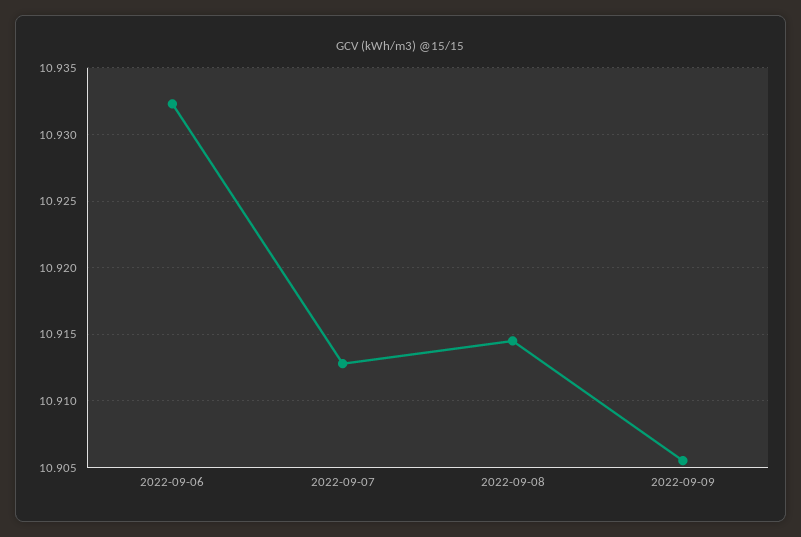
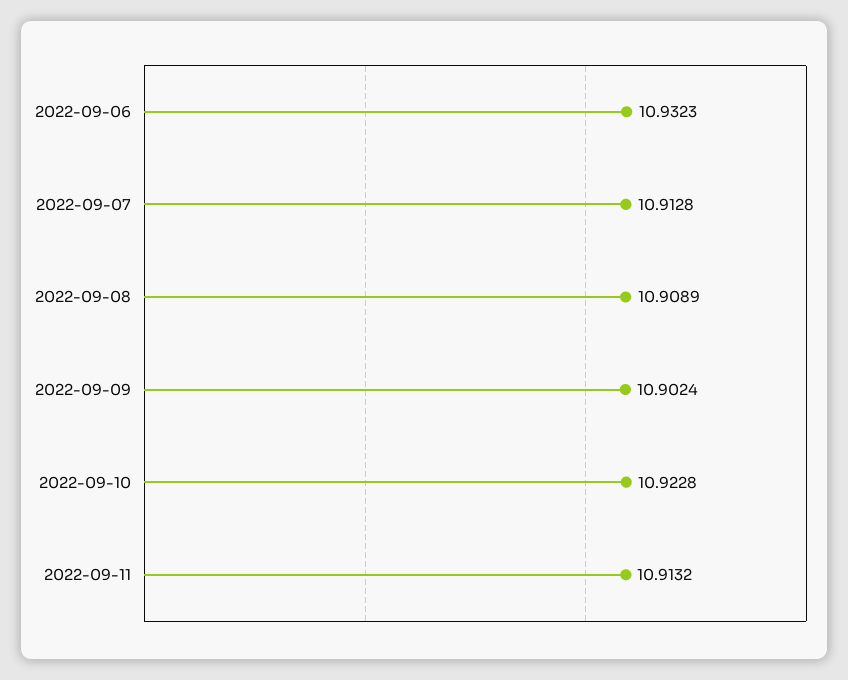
2022-09-08: 10.9145 -> 10.9089
2022-09-09: 10.9055 -> 10.9024
2022-09-10: none -> 10.9228
2022-09-11: none -> 10.9132

